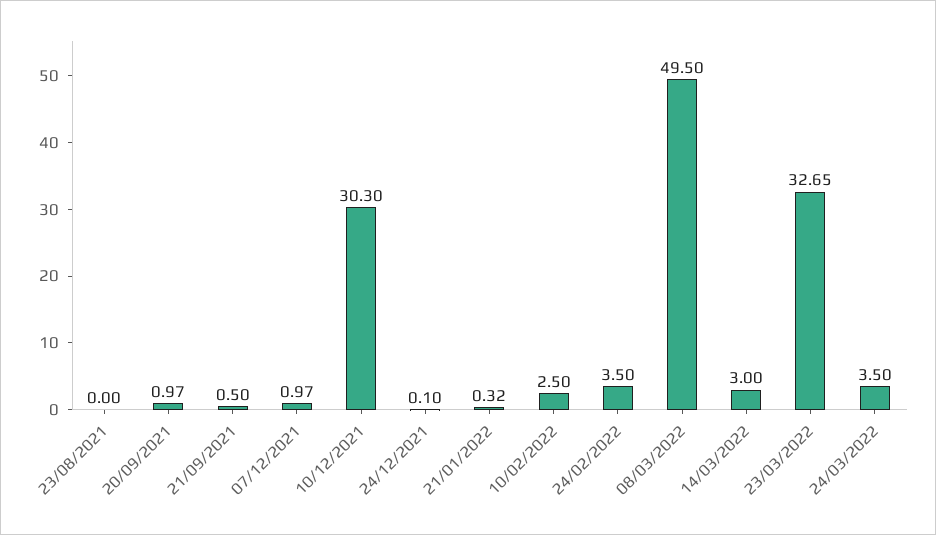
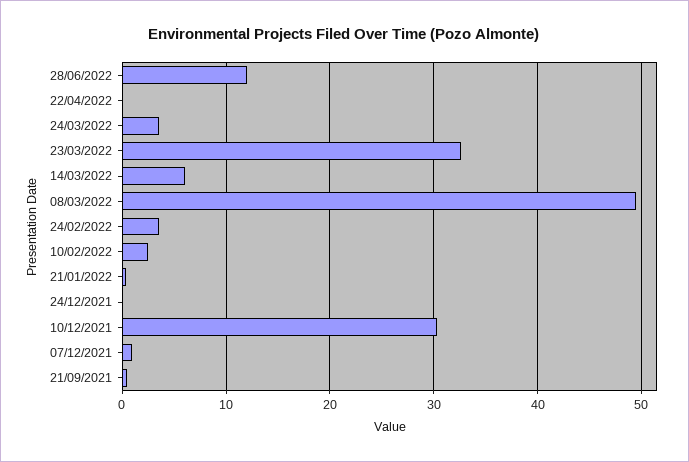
23/08/2021: 0 -> none
20/09/2021: 0.97 -> none
14/03/2022: 3 -> 6
28/06/2022: none -> 12
22/04/2022: none -> 0

